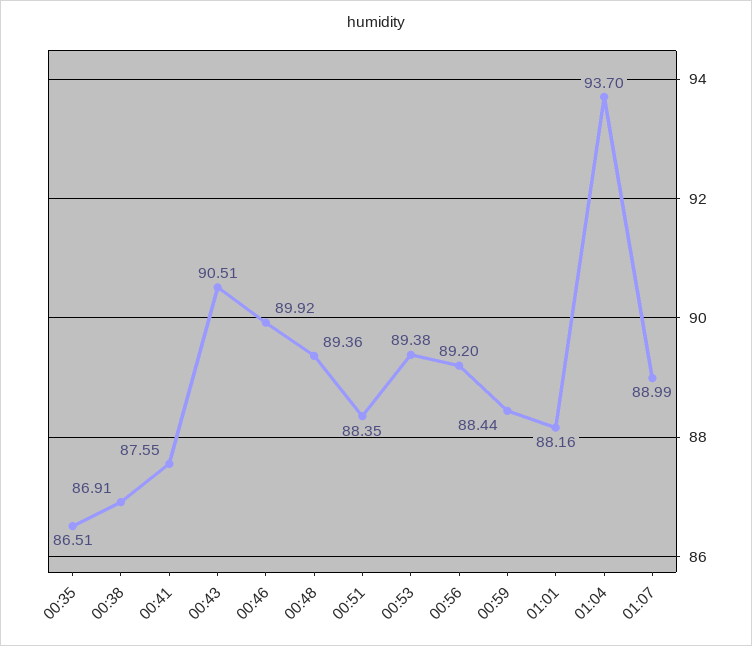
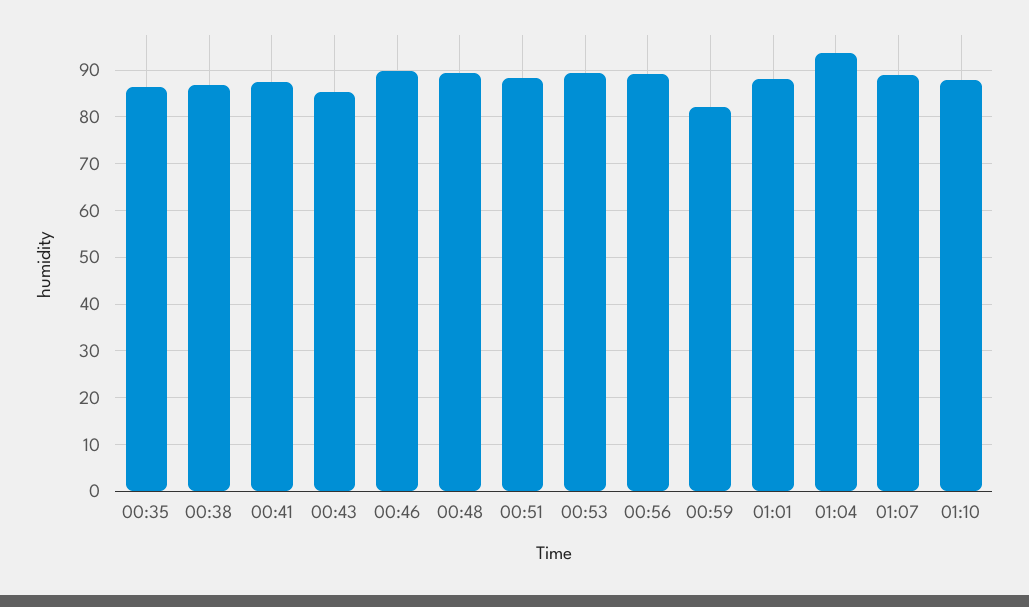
00:43: 90.51 -> 86
00:59: 88.44 -> 82
01:10: none -> 88

